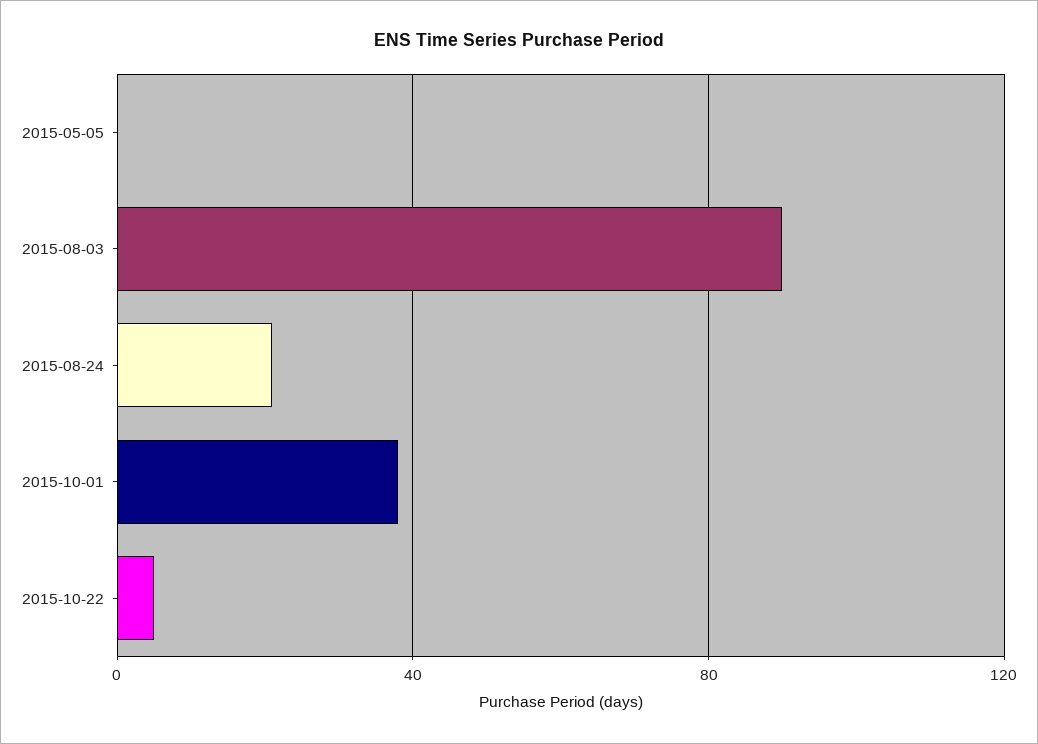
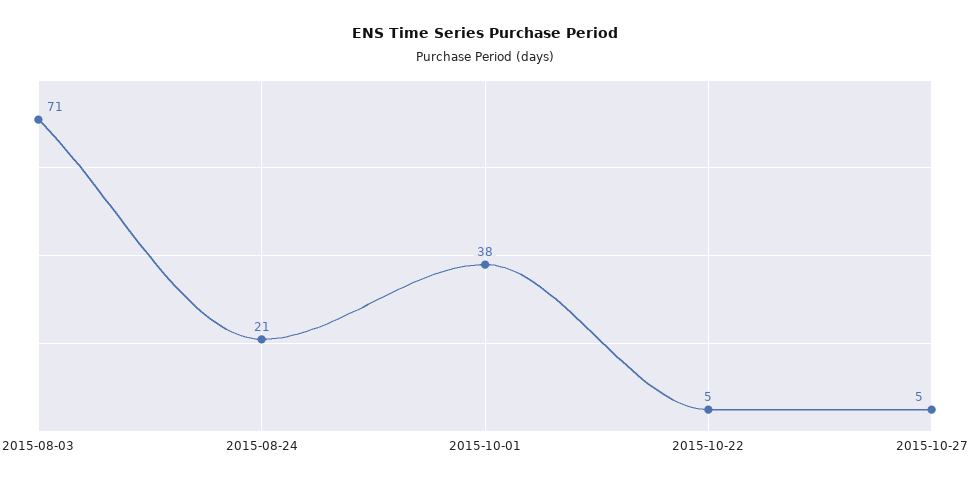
2015-05-05: 0 -> none
2015-08-03: 90 -> 71
2015-10-27: none -> 5

